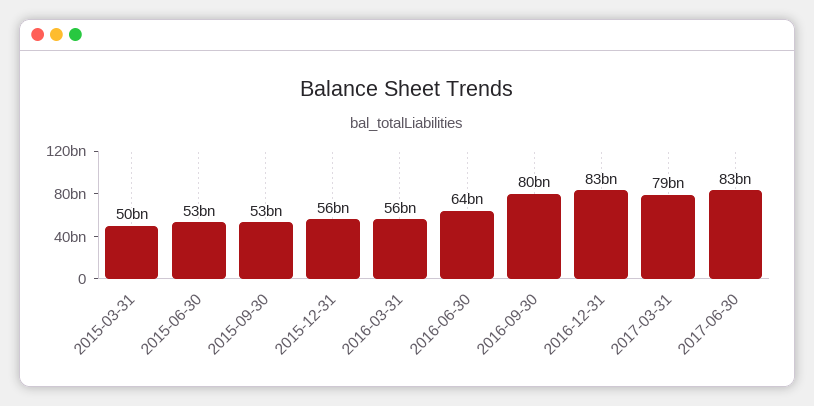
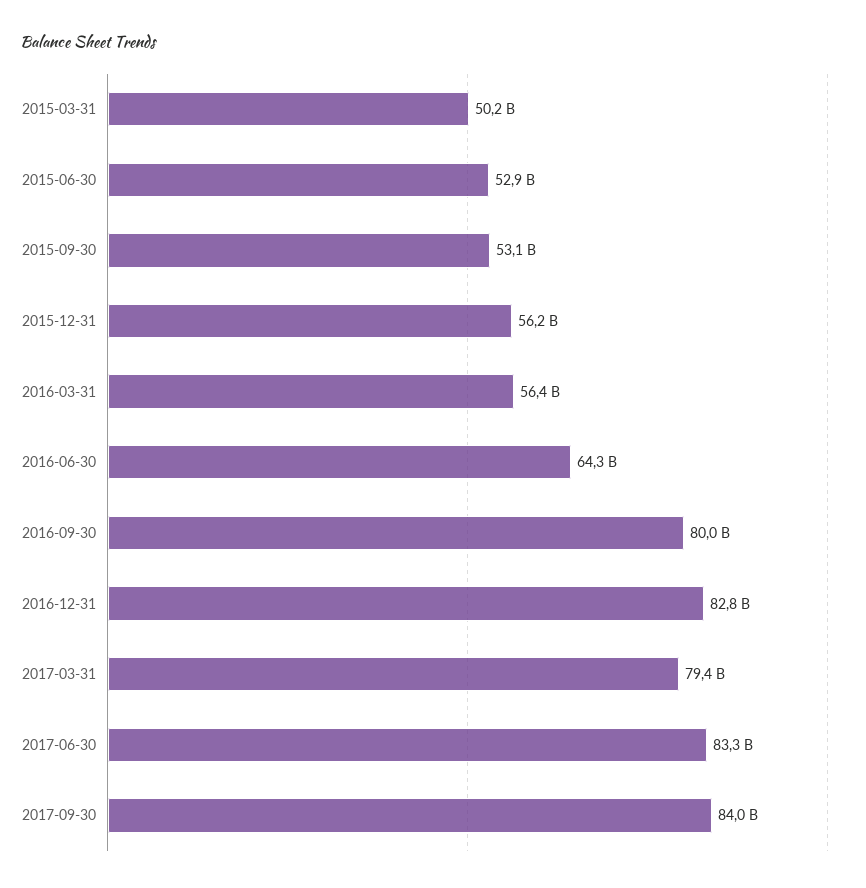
2017-09-30: none -> 84000000000

